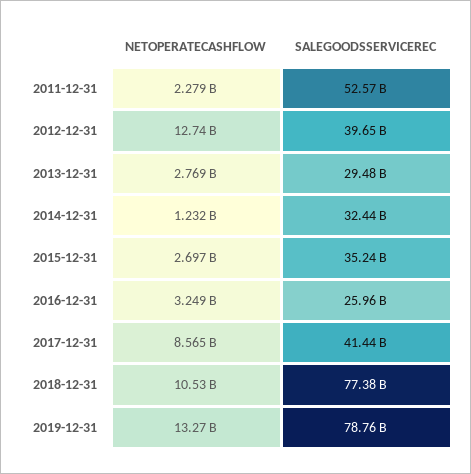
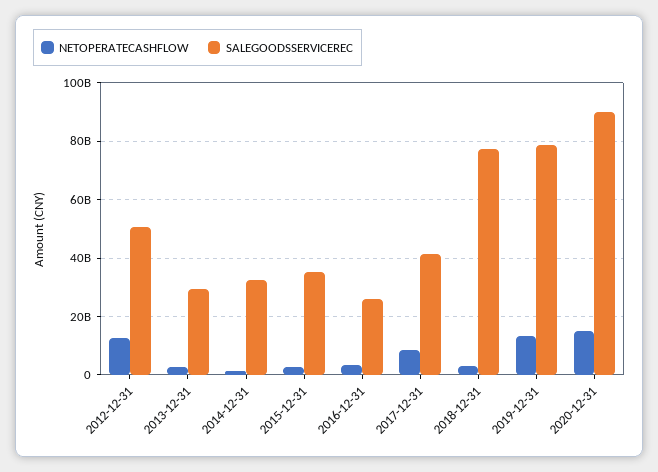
NETOPERATECASHFLOW, 2011-12-31: 2279000000 -> none
SALEGOODSSERVICEREC, 2011-12-31: 52570000000 -> none
SALEGOODSSERVICEREC, 2012-12-31: 39650000000 -> 50000000000
NETOPERATECASHFLOW, 2018-12-31: 10530000000 -> 2500000000
NETOPERATECASHFLOW, 2020-12-31: none -> 15000000000
SALEGOODSSERVICEREC, 2020-12-31: none -> 90000000000

